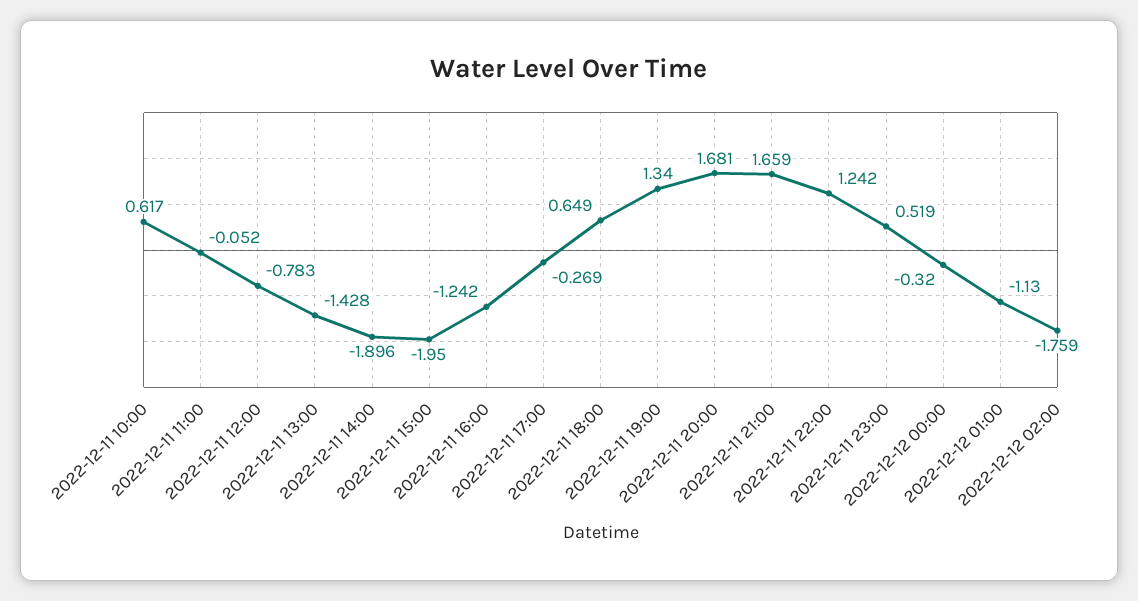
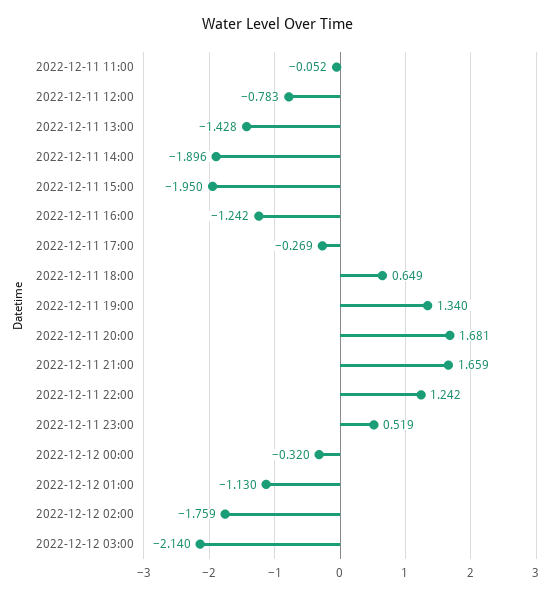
2022-12-11 10:00: 0.617 -> none
2022-12-12 03:00: none -> -2.14

